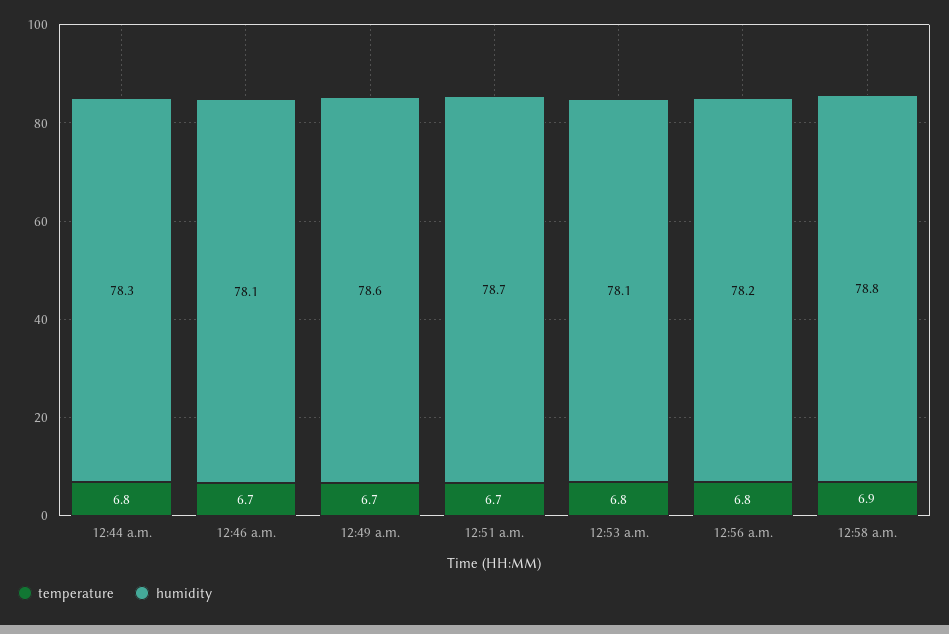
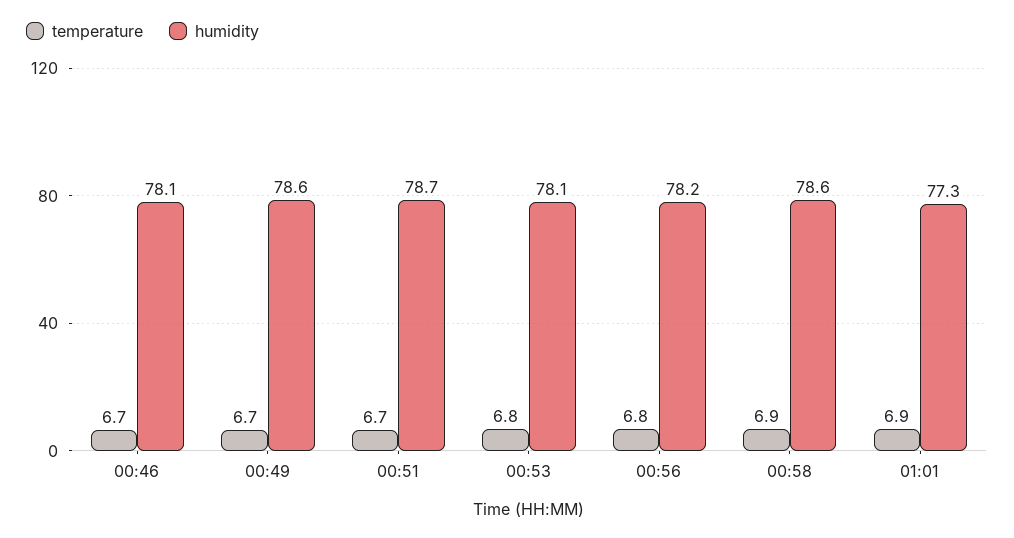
temperature, 12:44 a.m.: 6.8 -> none
humidity, 12:44 a.m.: 78.3 -> none
humidity, 12:58 a.m.: 78.8 -> 78.6
temperature, 01:01: none -> 6.9
humidity, 01:01: none -> 77.3

